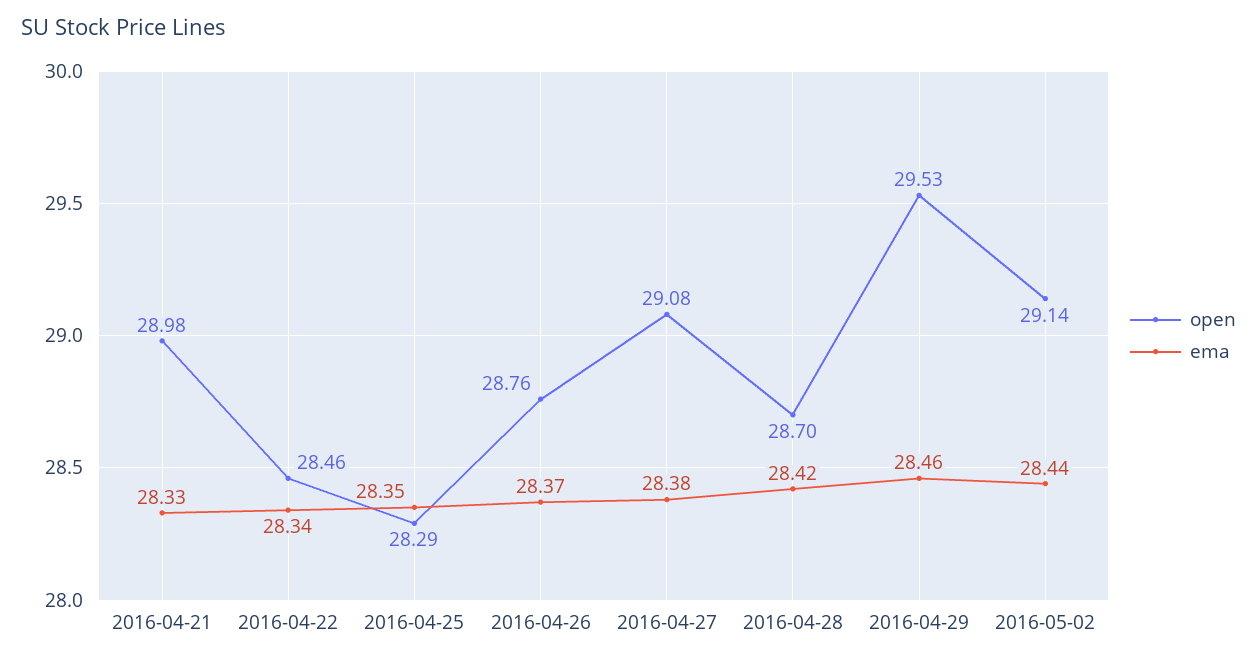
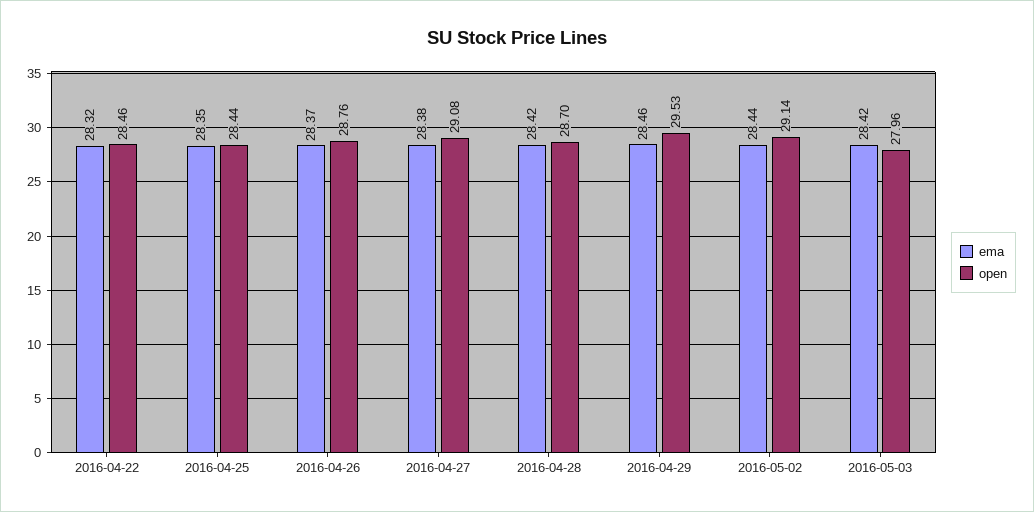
open, 2016-04-21: 28.98 -> none
ema, 2016-04-21: 28.33 -> none
ema, 2016-04-22: 28.34 -> 28.32
open, 2016-04-25: 28.29 -> 28.44
ema, 2016-05-03: none -> 28.42
open, 2016-05-03: none -> 27.96

